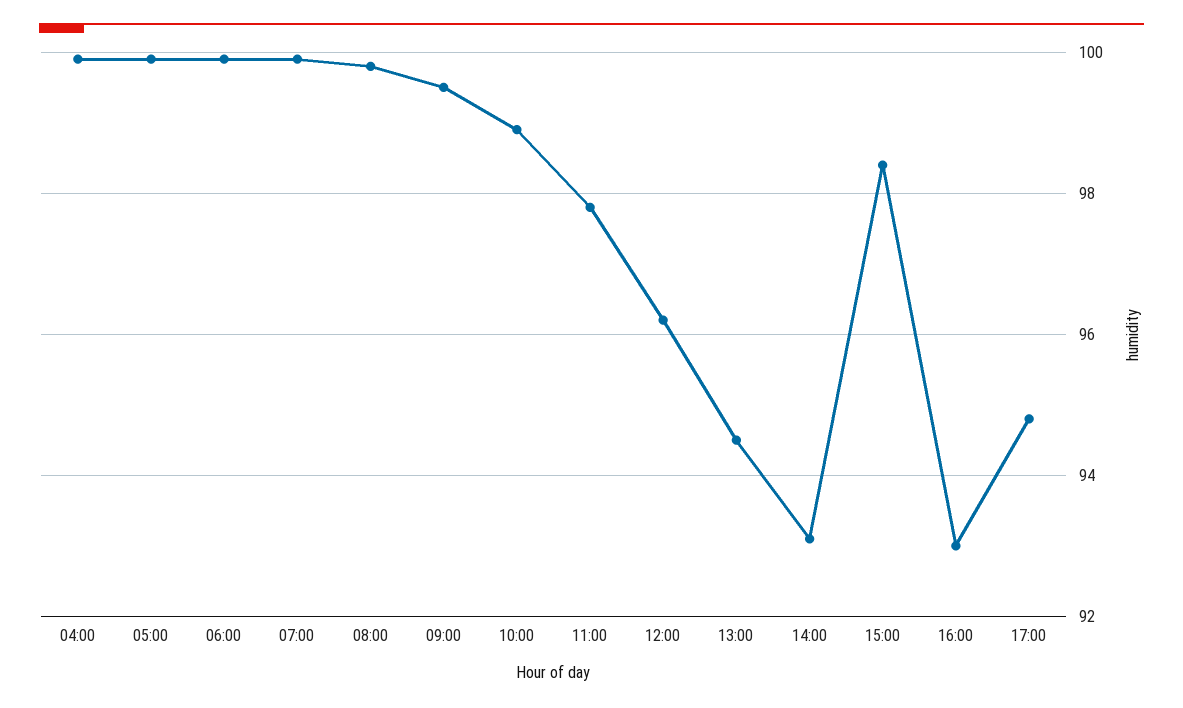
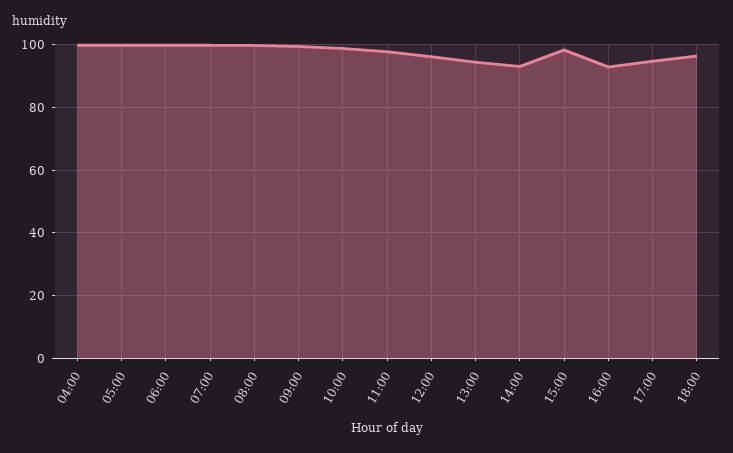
18:00: none -> 96

